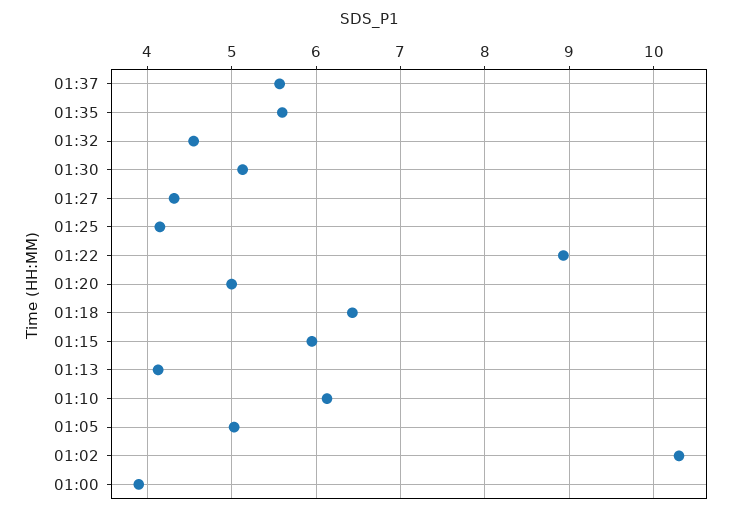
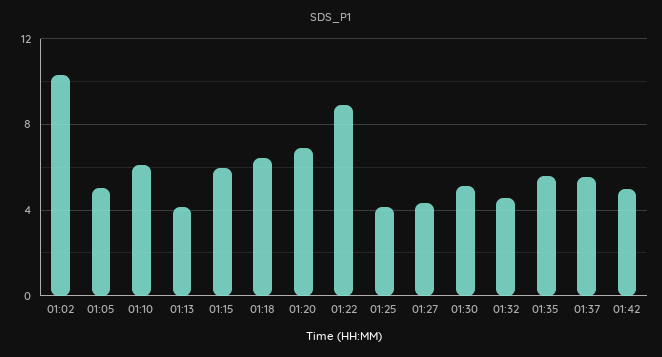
01:20: 5 -> 7
01:00: 3.9 -> none
01:42: none -> 5

